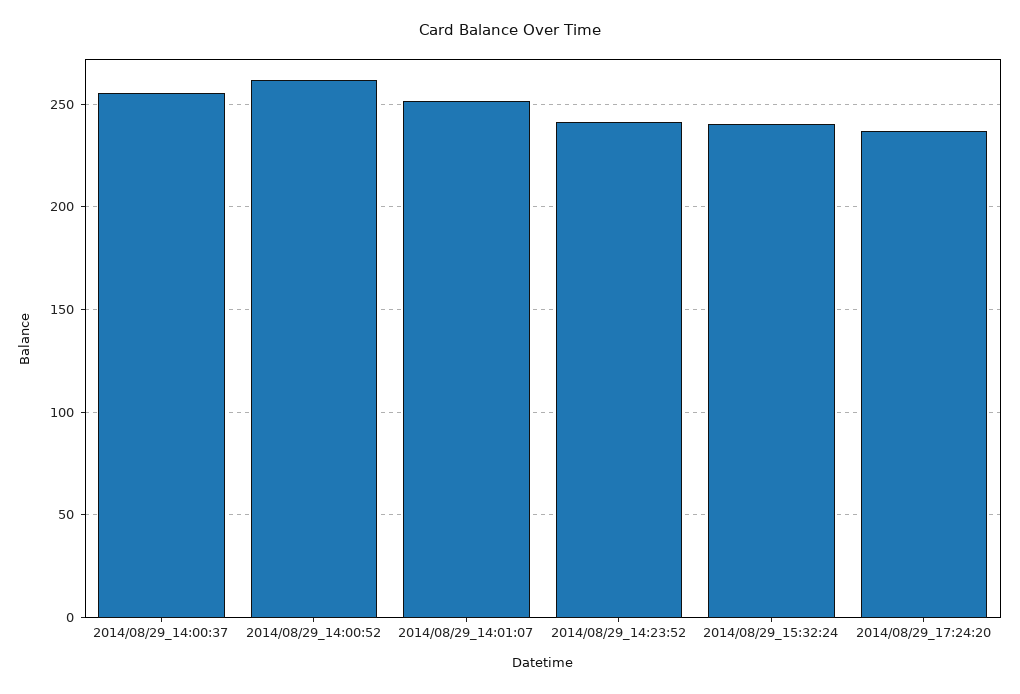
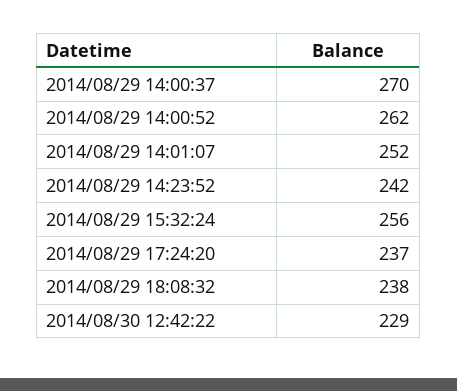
2014/08/29_14:00:37: 255 -> 270
2014/08/29_15:32:24: 240 -> 256
2014/08/29 18:08:32: none -> 238
2014/08/30 12:42:22: none -> 229

